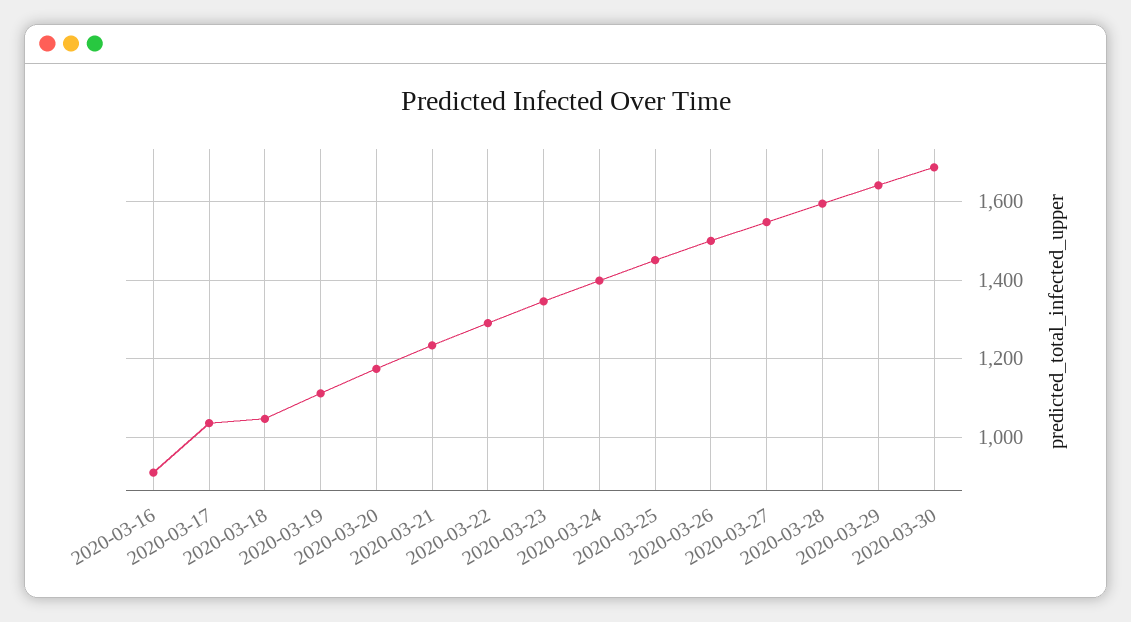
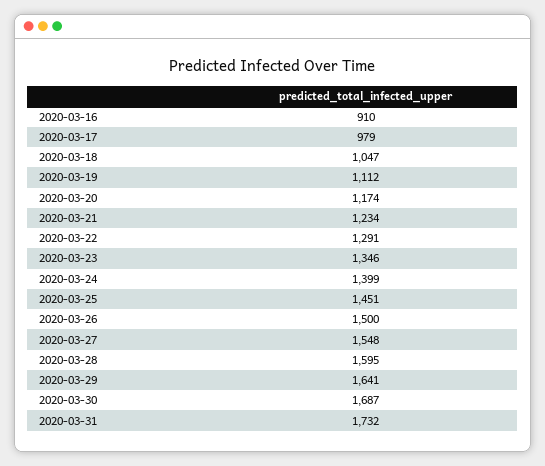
2020-03-17: 1040 -> 979
2020-03-31: none -> 1732

